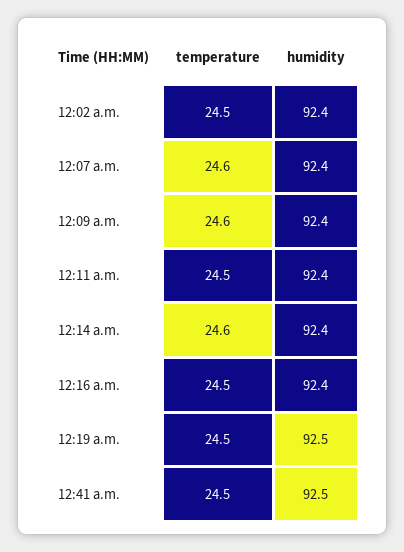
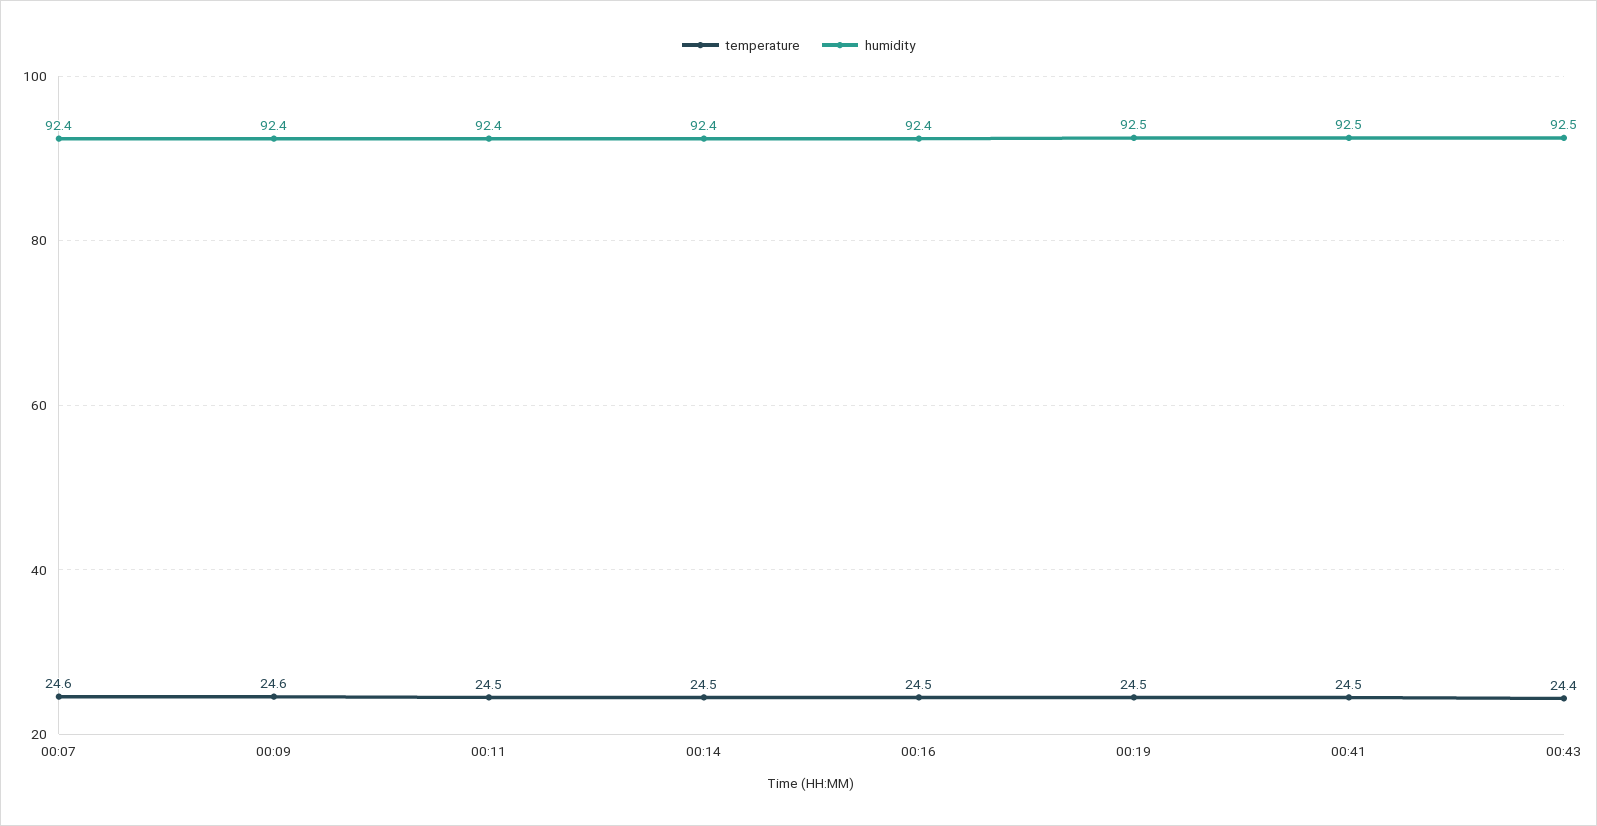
temperature, 12:02 a.m.: 24.5 -> none
humidity, 12:02 a.m.: 92.4 -> none
temperature, 12:14 a.m.: 24.6 -> 24.5
temperature, 00:43: none -> 24.4
humidity, 00:43: none -> 92.5

